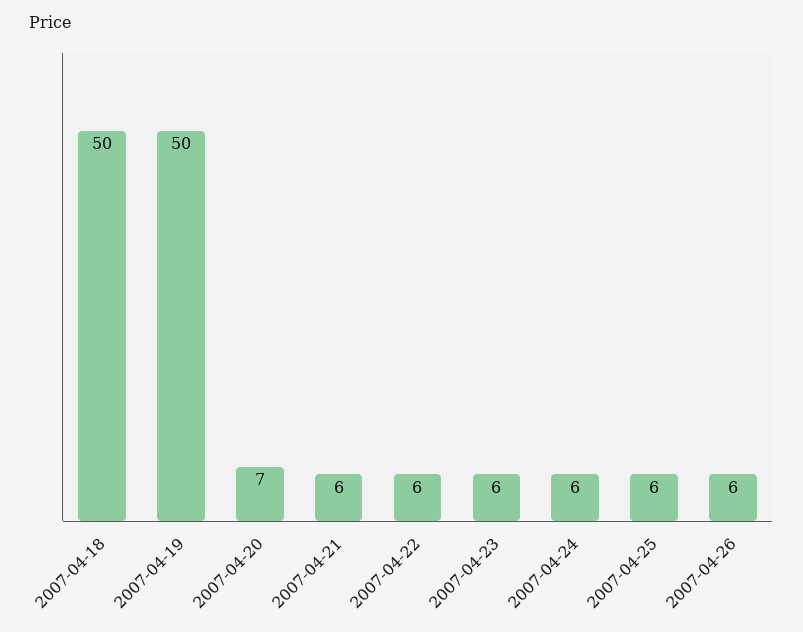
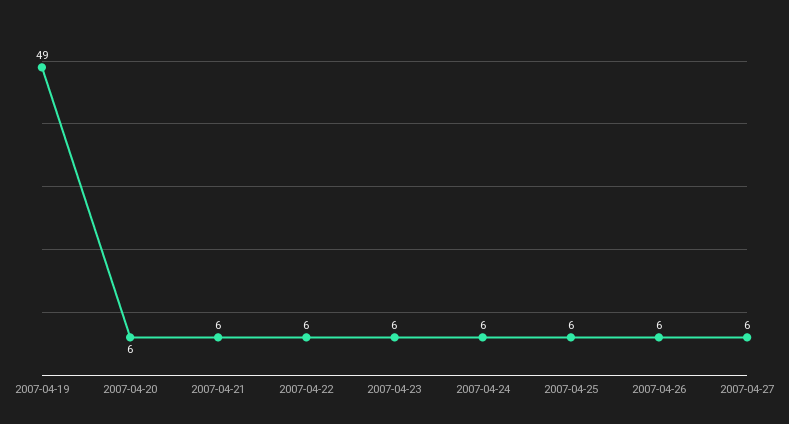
2007-04-18: 50 -> none
2007-04-19: 50 -> 49
2007-04-20: 7 -> 6
2007-04-27: none -> 6

